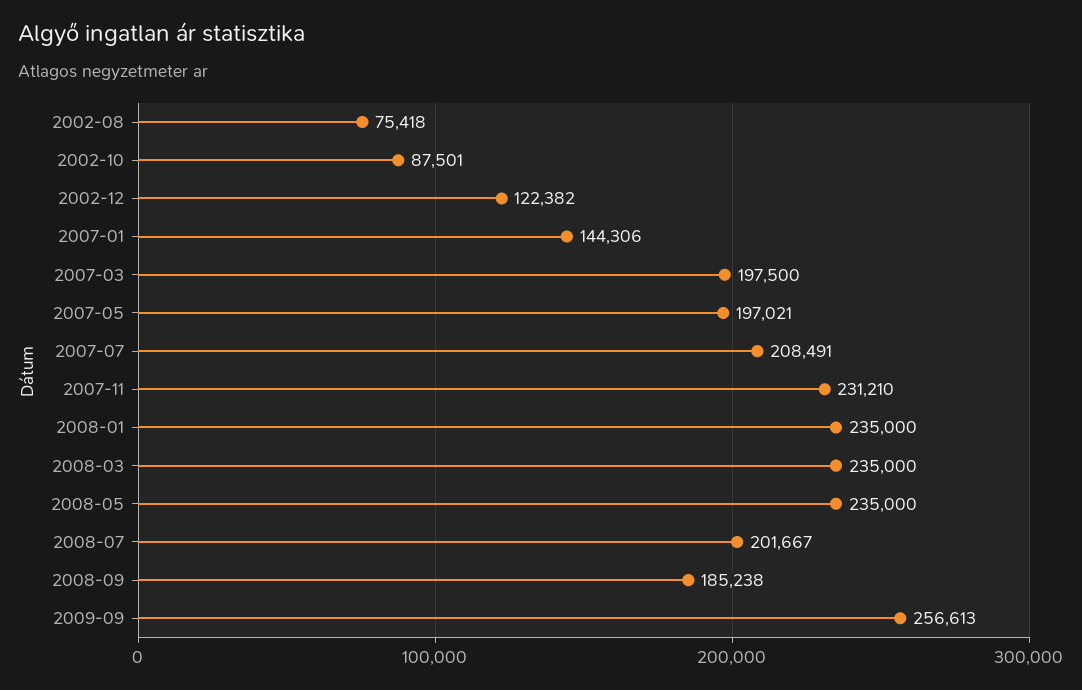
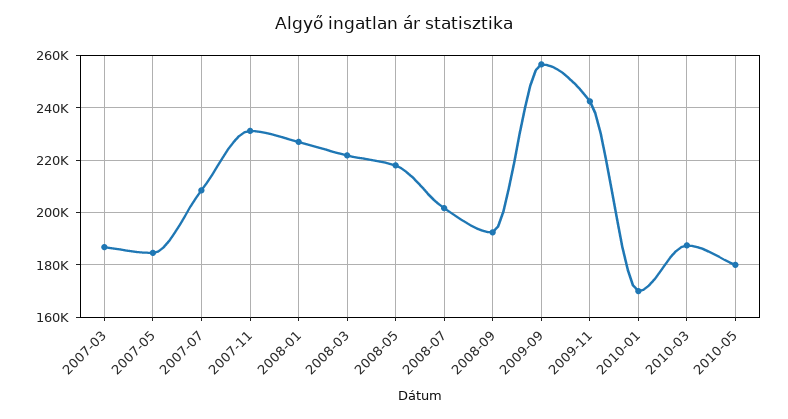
2002-08: 75418 -> none
2002-10: 87501 -> none
2002-12: 122382 -> none
2007-01: 144306 -> none
2007-03: 197500 -> 187500
2007-05: 197021 -> 185000
2008-01: 235000 -> 227500
2008-03: 235000 -> 222500
2008-05: 235000 -> 217500
2008-09: 185238 -> 192500
2009-11: none -> 242500
2010-01: none -> 170000
2010-03: none -> 187500
2010-05: none -> 180000

